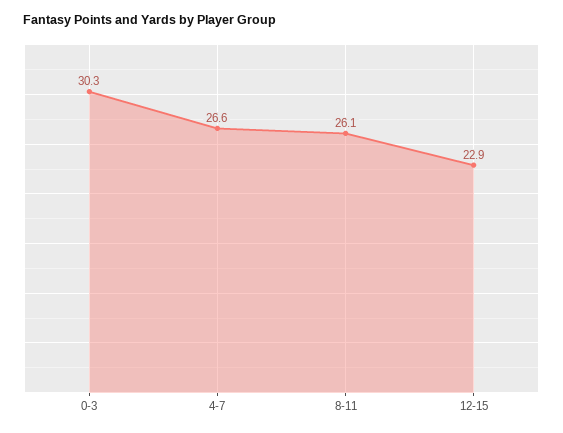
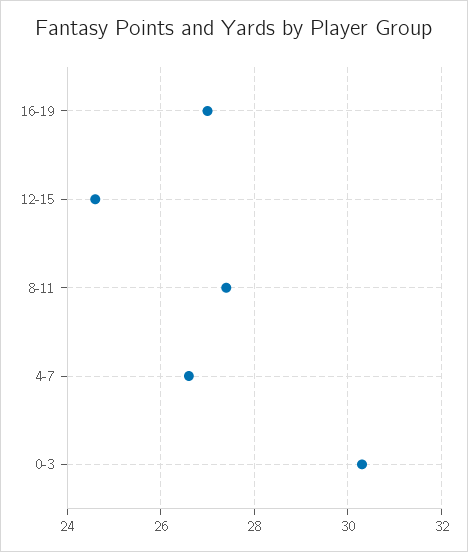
8-11: 26.1 -> 27.5
12-15: 22.9 -> 24.5
16-19: none -> 27

